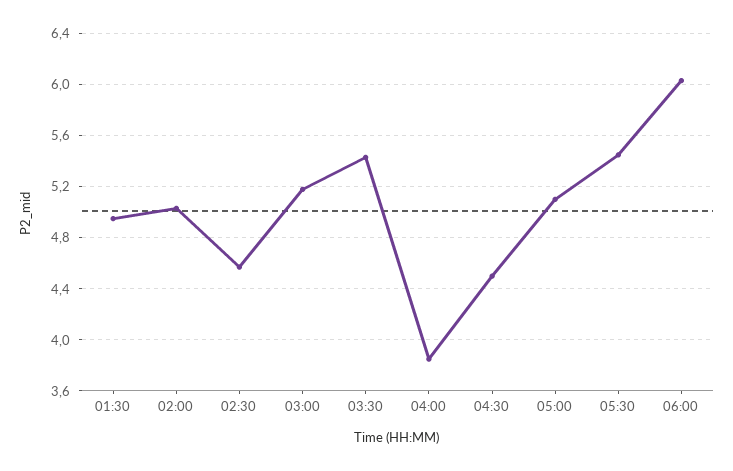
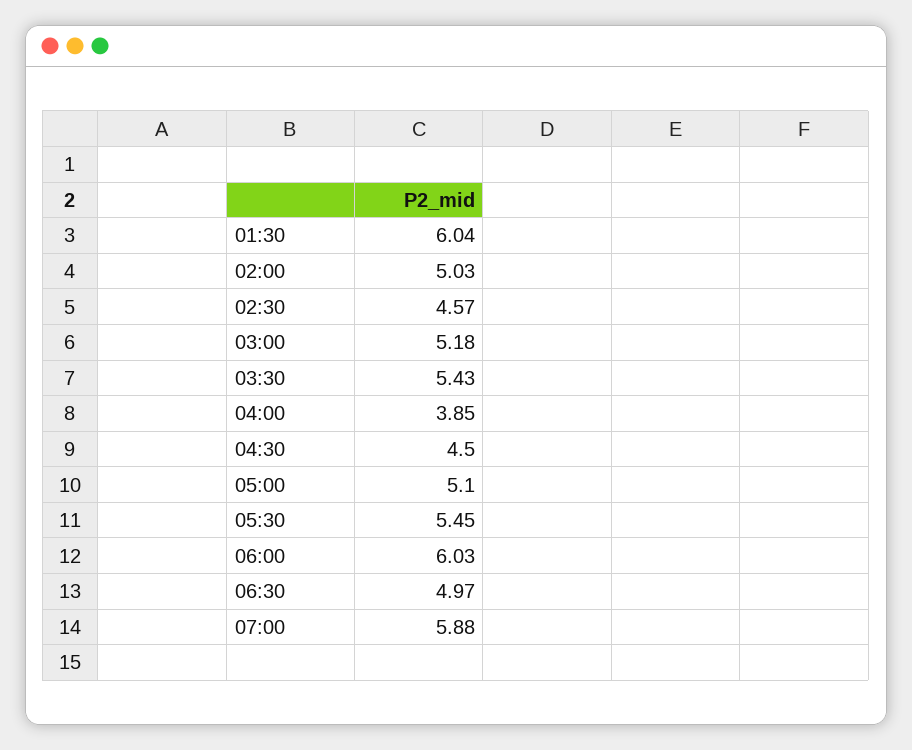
01:30: 4.95 -> 6.04
06:30: none -> 4.97
07:00: none -> 5.88

